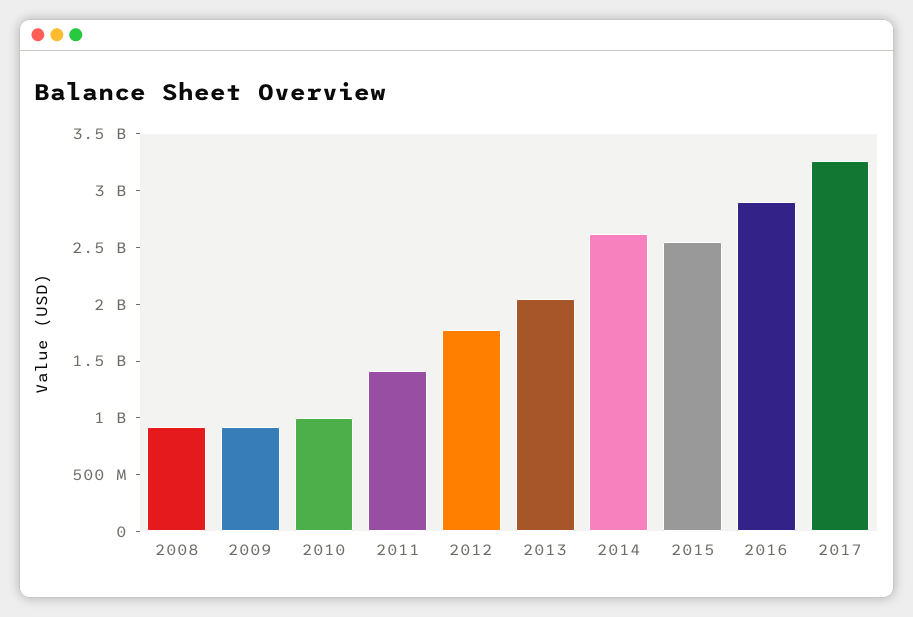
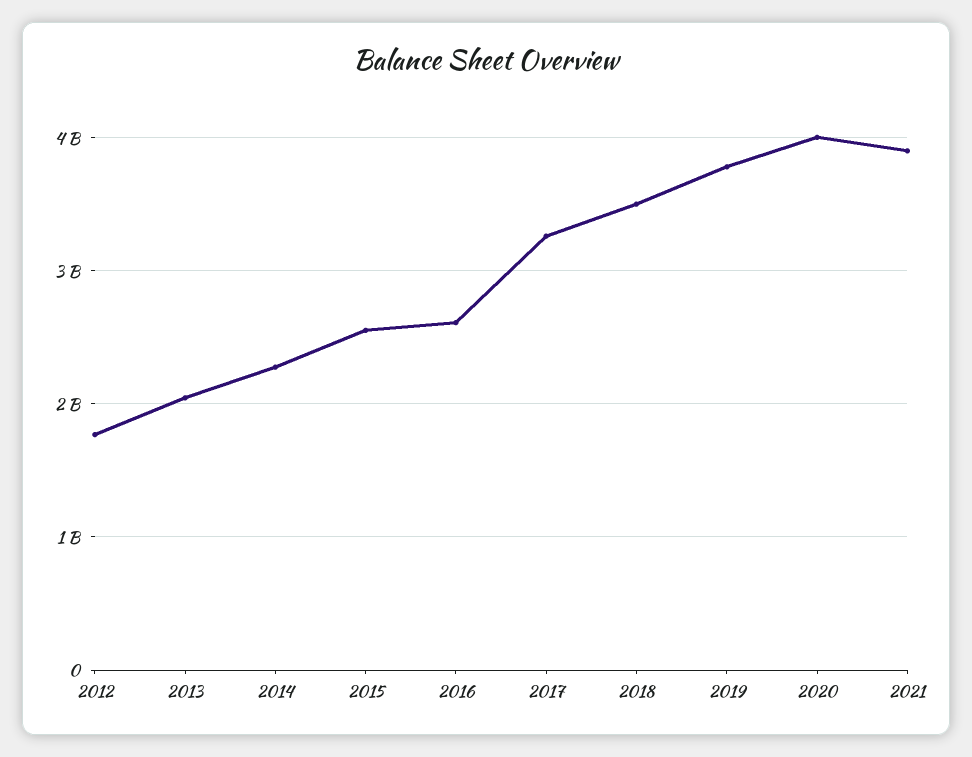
2008: 900000000 -> none
2009: 900000000 -> none
2010: 1000000000 -> none
2011: 1400000000 -> none
2014: 2600000000 -> 2300000000
2016: 2900000000 -> 2600000000
2018: none -> 3500000000
2019: none -> 3800000000
2020: none -> 4000000000
2021: none -> 3900000000

